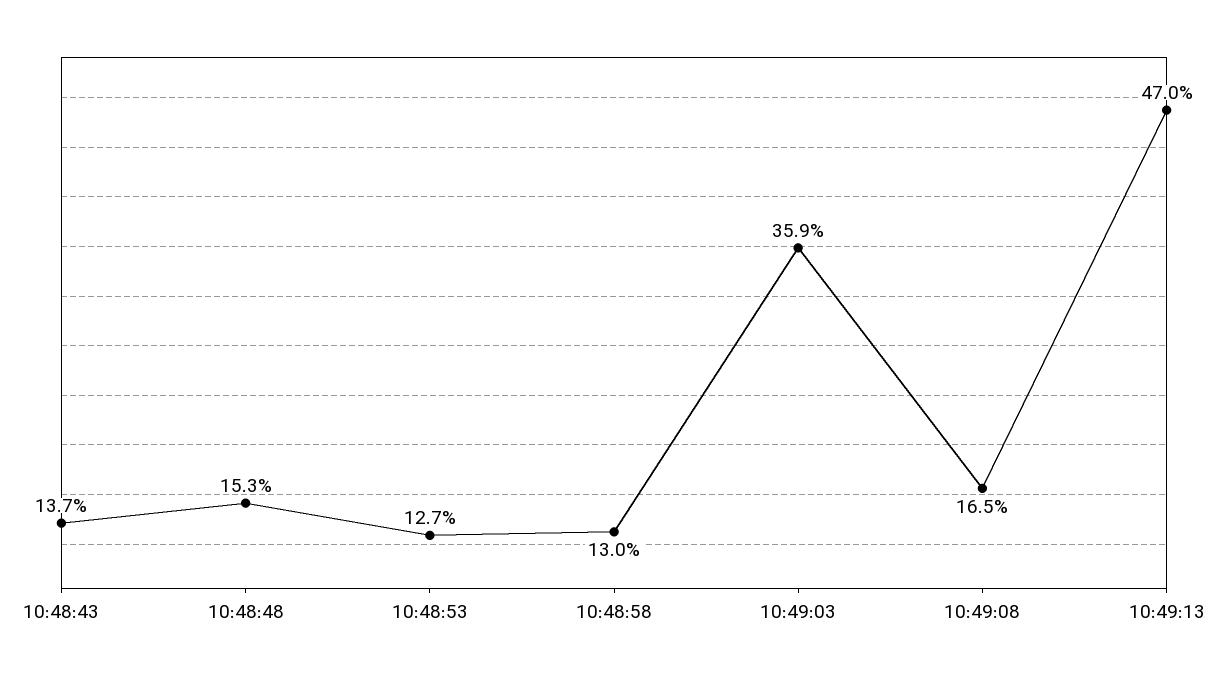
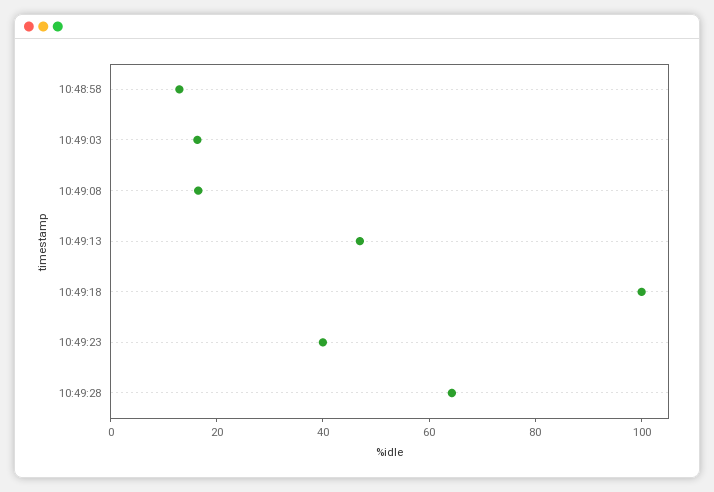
10:48:43: 13.7 -> none
10:48:48: 15.3 -> none
10:48:53: 12.7 -> none
10:49:03: 35.9 -> 15
10:49:18: none -> 100
10:49:23: none -> 40
10:49:28: none -> 65

